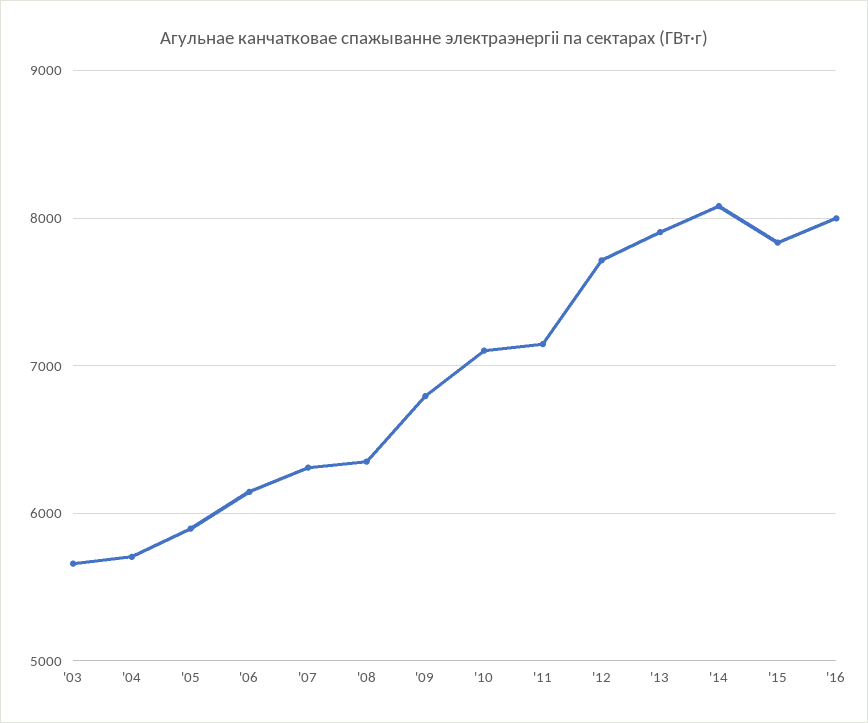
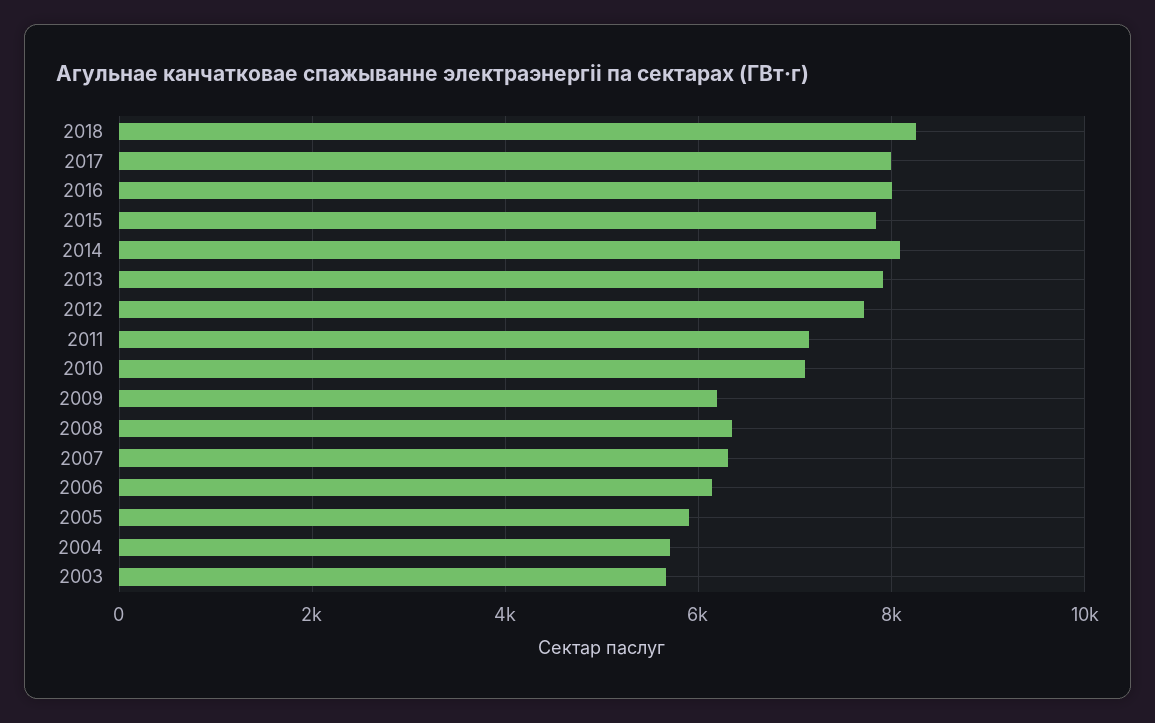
'09: 6800 -> 6200
2018: none -> 8200
2017: none -> 8000

